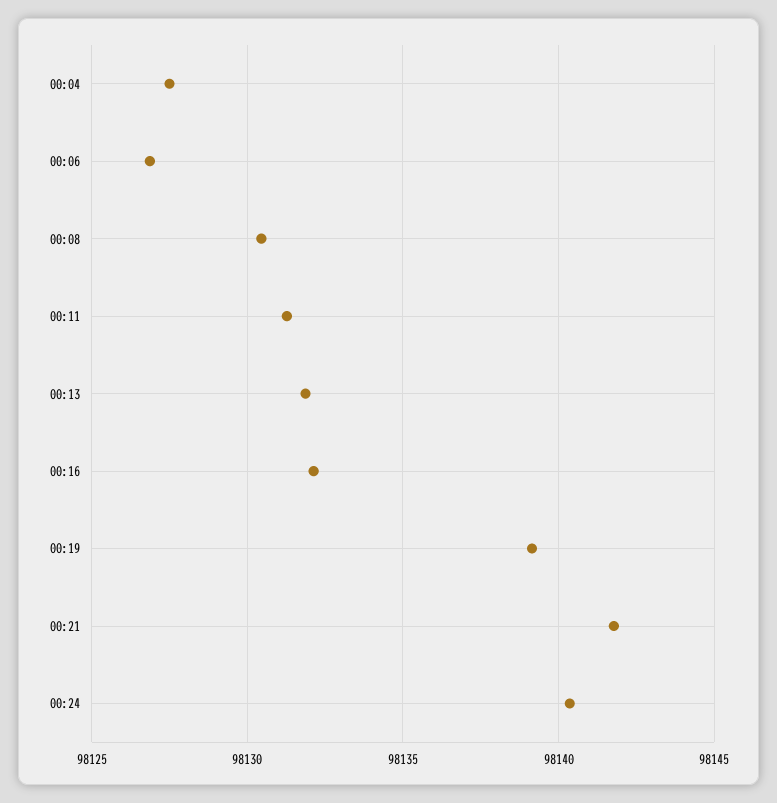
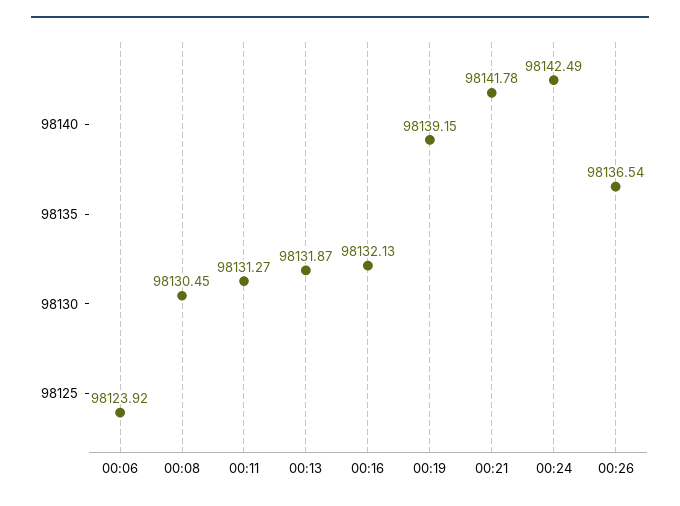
00:04: 98127.5 -> none
00:06: 98127 -> 98123.92
00:24: 98140.5 -> 98142.49
00:26: none -> 98136.54

